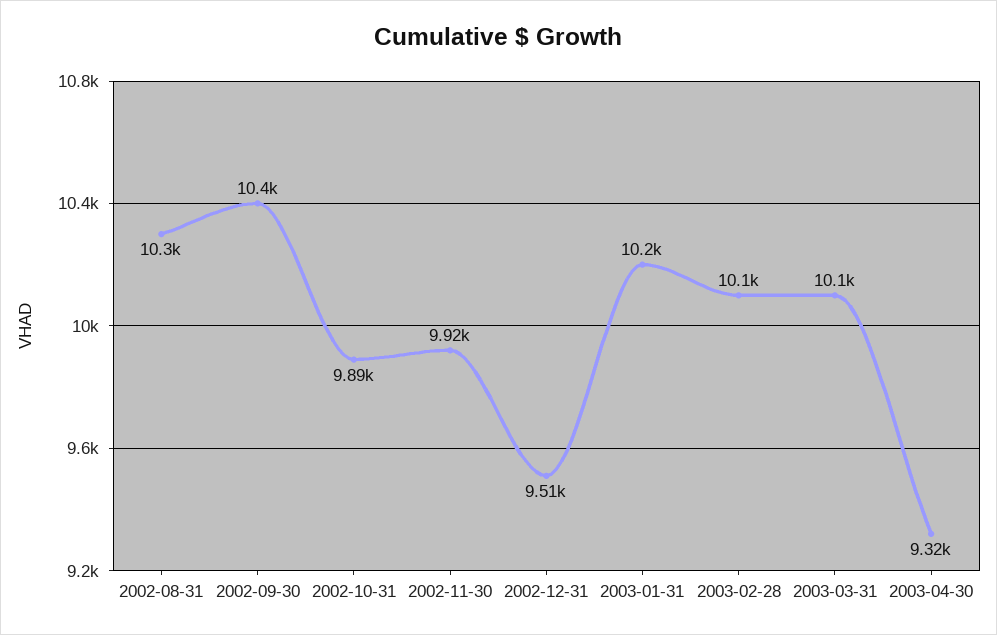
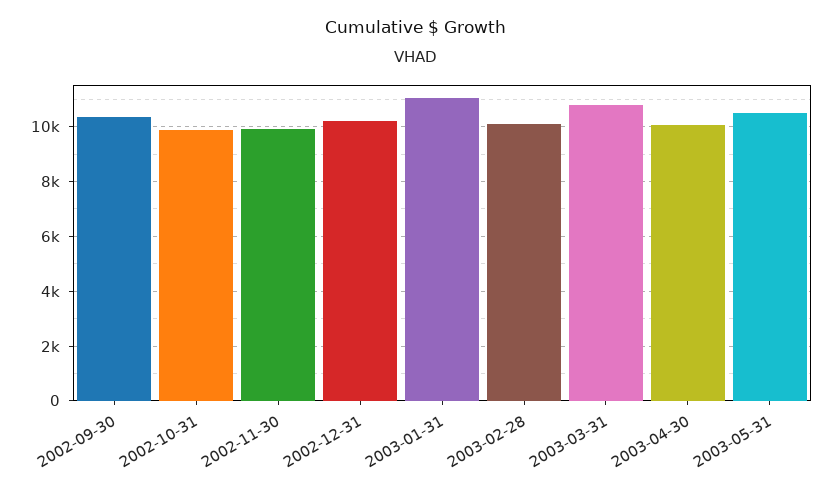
2002-08-31: 10300 -> none
2002-12-31: 9510 -> 10250
2003-01-31: 10200 -> 11000
2003-03-31: 10100 -> 10750
2003-04-30: 9320 -> 10000
2003-05-31: none -> 10500

